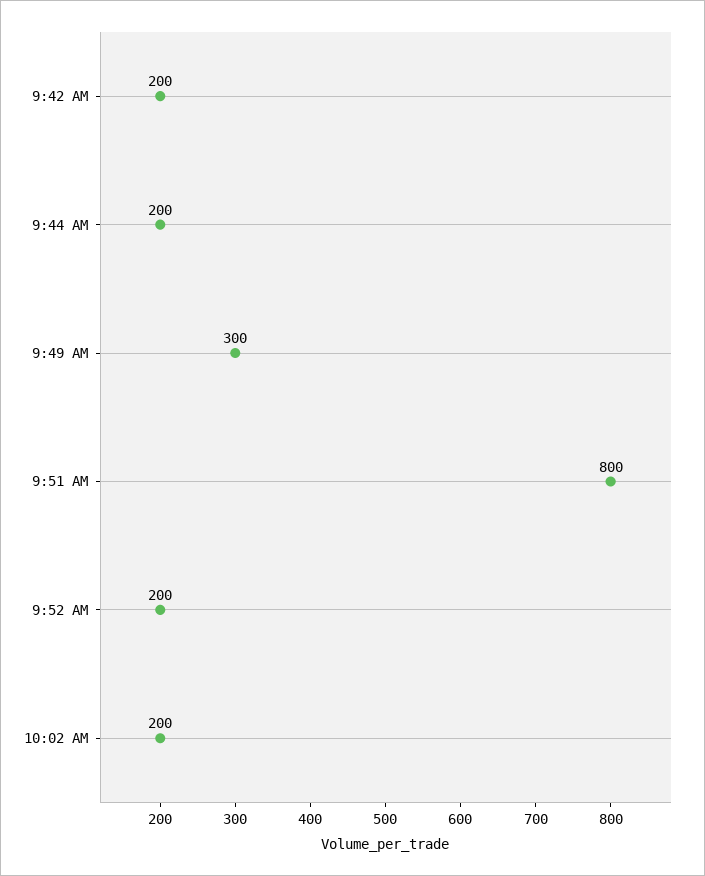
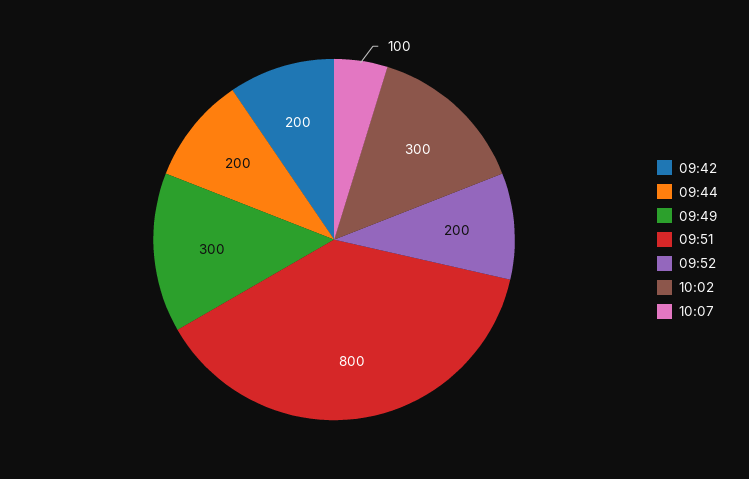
10:02 AM: 200 -> 300
10:07: none -> 100

